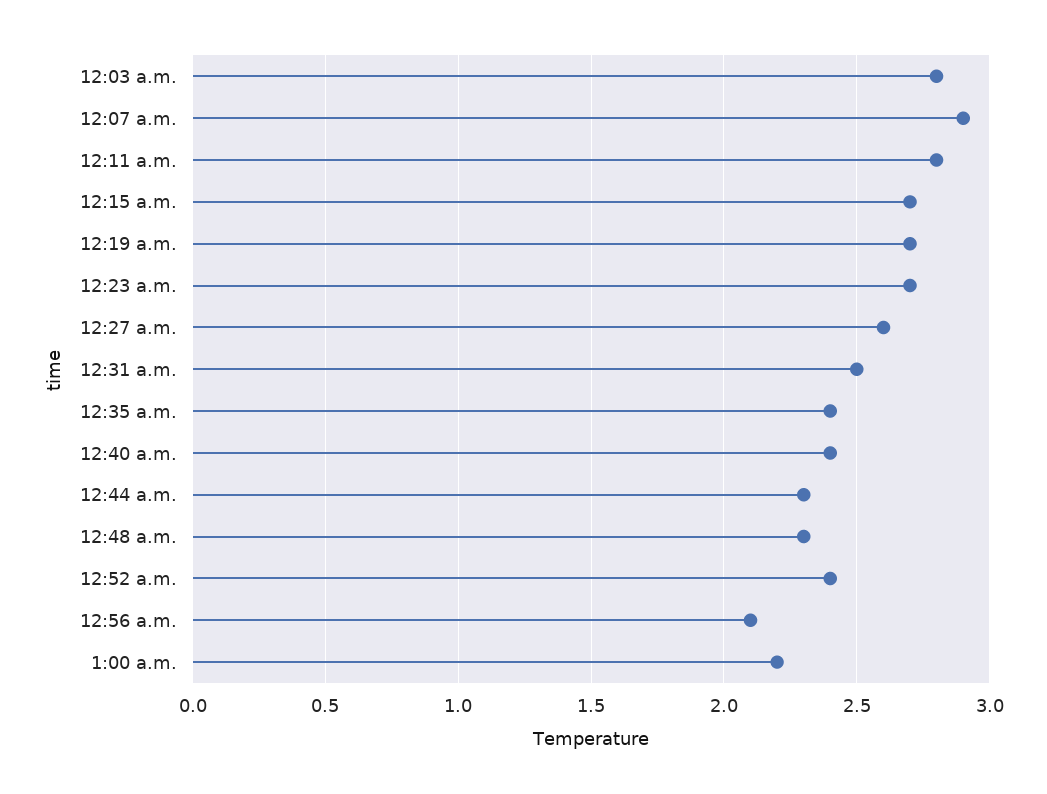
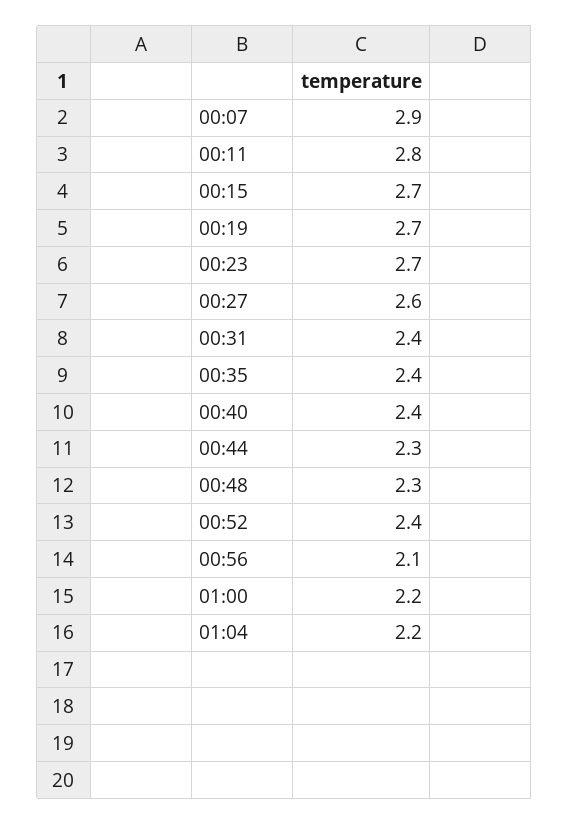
12:03 a.m.: 2.8 -> none
12:31 a.m.: 2.5 -> 2.4
01:04: none -> 2.2

